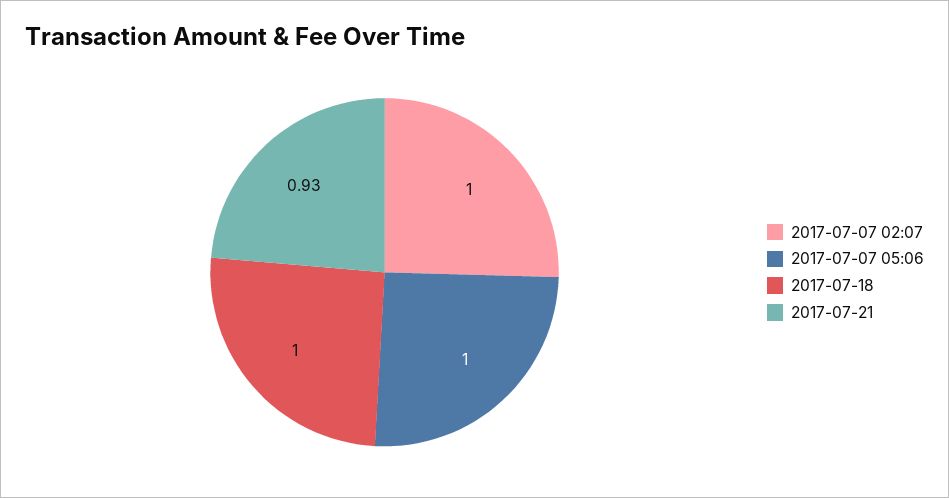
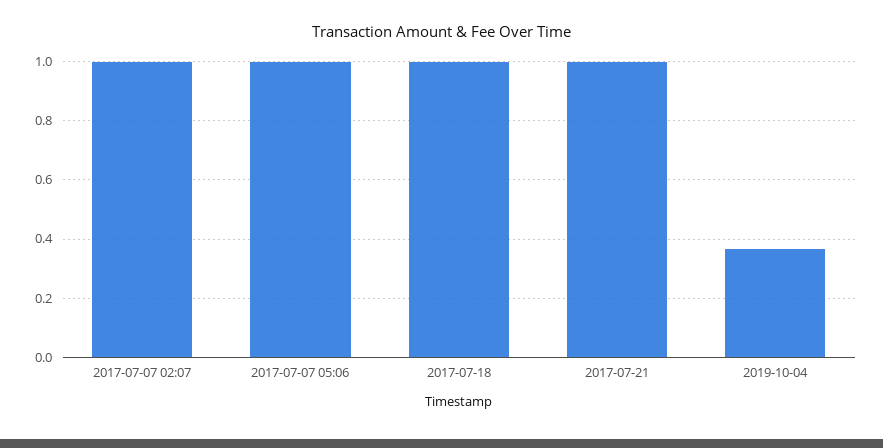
2017-07-21: 0.93 -> 1
2019-10-04: none -> 0.375

